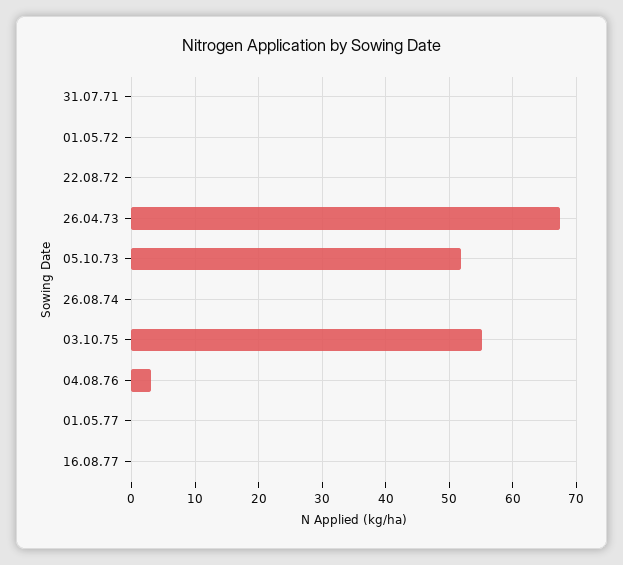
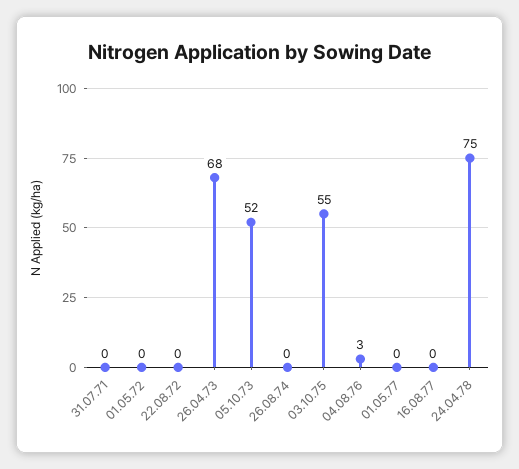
24.04.78: none -> 75

